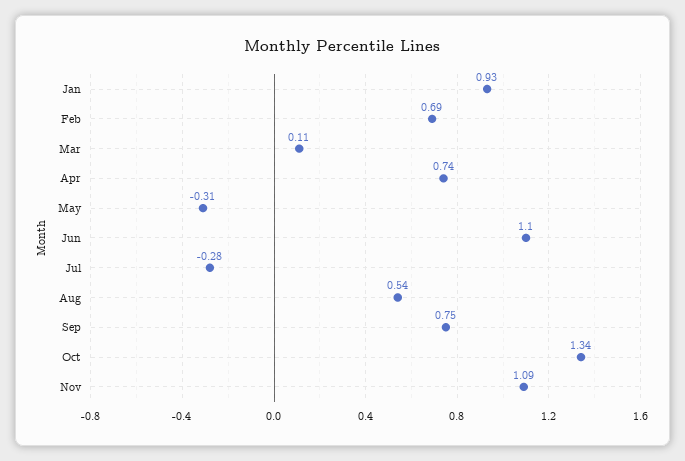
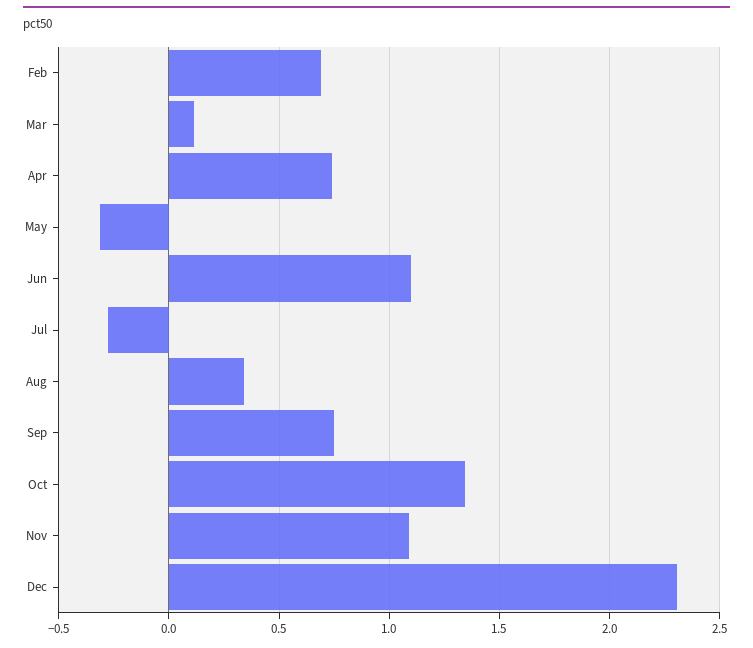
Jan: 0.93 -> none
Aug: 0.54 -> 0.35
Dec: none -> 2.3

